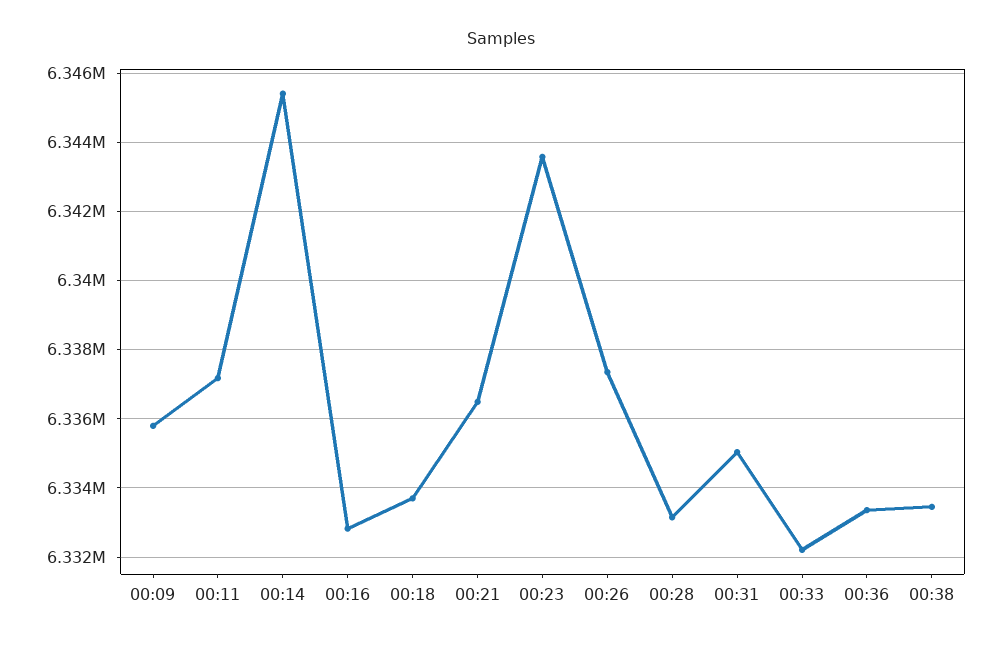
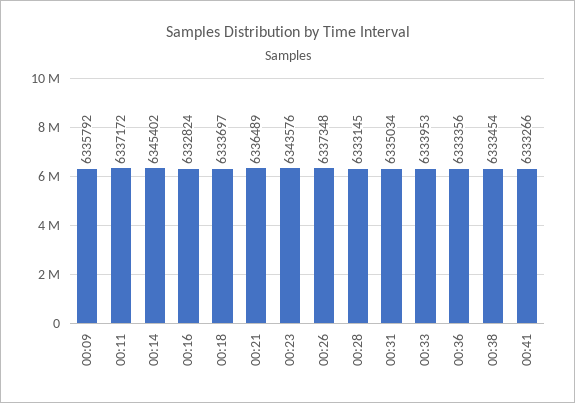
00:33: 6332200 -> 6333953
00:41: none -> 6333266

